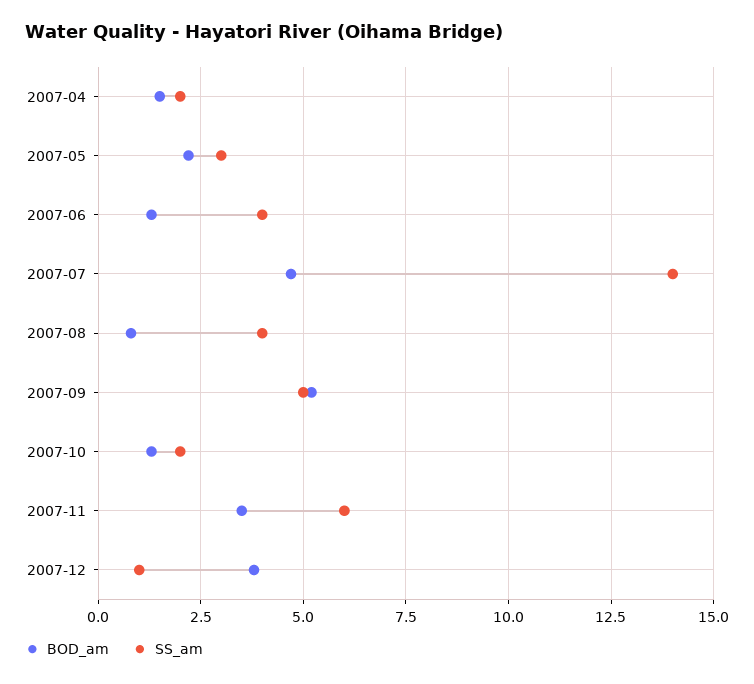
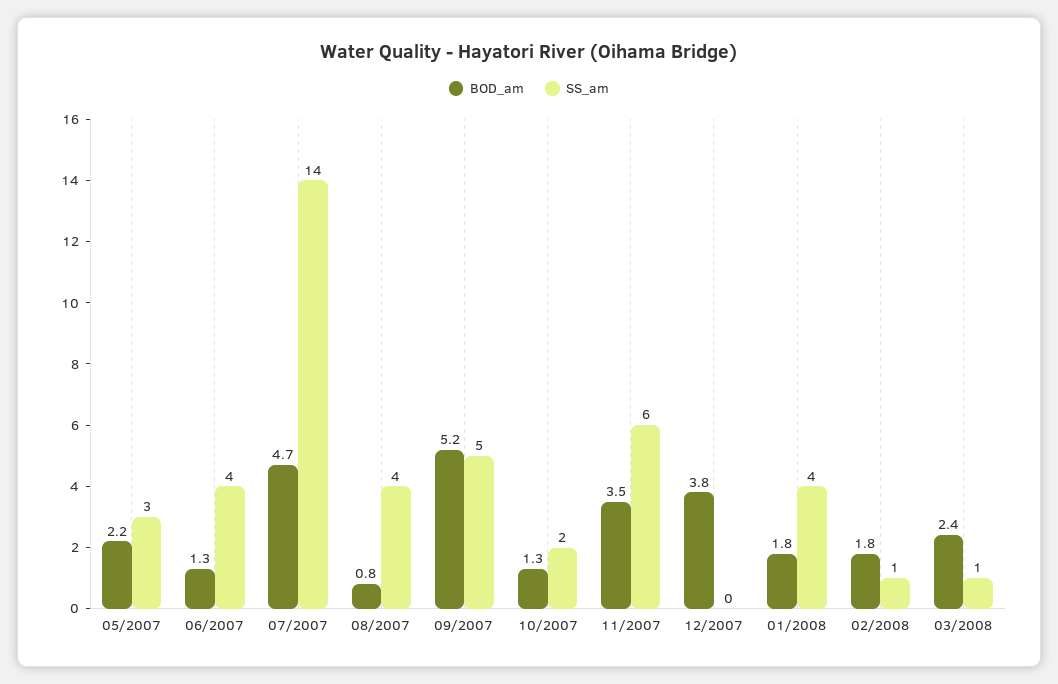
BOD_am, 2007-04: 1.5 -> none
SS_am, 2007-04: 2 -> none
SS_am, 2007-12: 1 -> 0
BOD_am, 01/2008: none -> 1.8
SS_am, 01/2008: none -> 4
BOD_am, 02/2008: none -> 1.8
SS_am, 02/2008: none -> 1
BOD_am, 03/2008: none -> 2.4
SS_am, 03/2008: none -> 1

